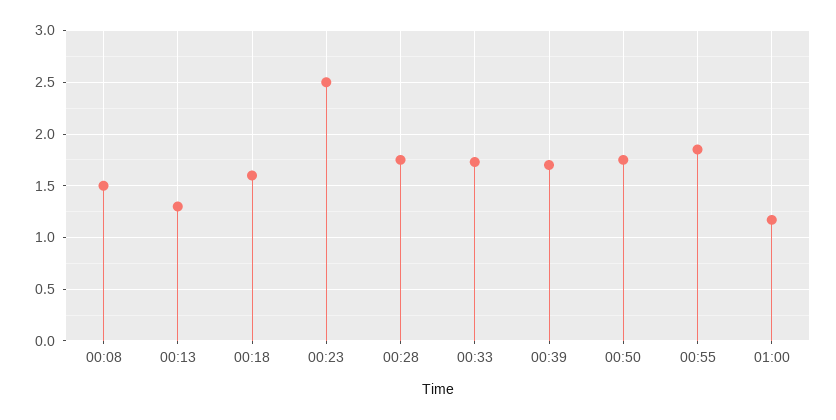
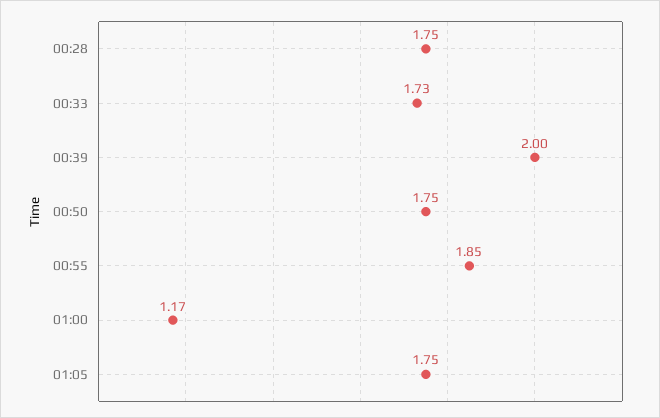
00:08: 1.5 -> none
00:13: 1.3 -> none
00:18: 1.6 -> none
00:23: 2.5 -> none
00:39: 1.7 -> 2
01:05: none -> 1.75

